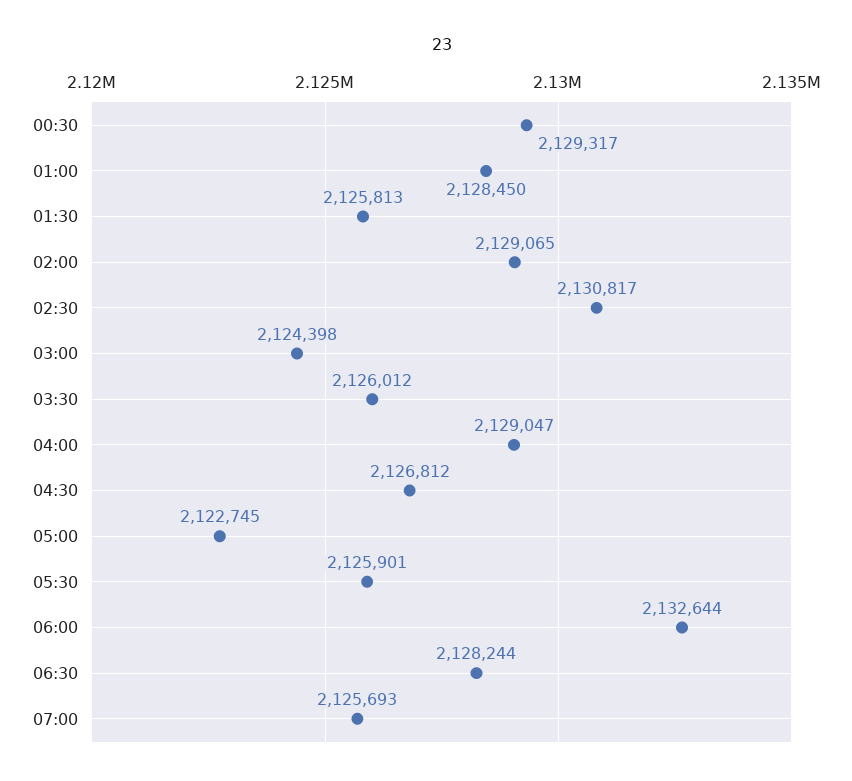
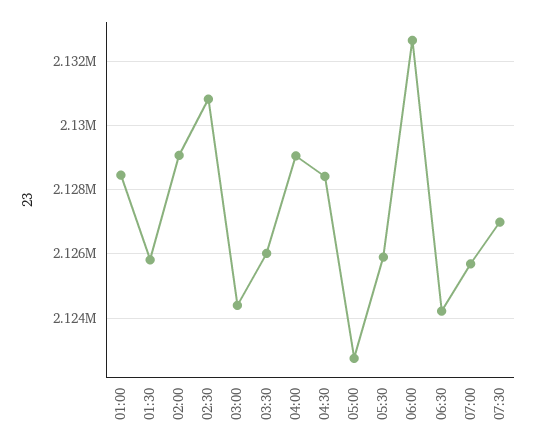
00:30: 2129317 -> none
04:30: 2126812 -> 2128400
06:30: 2128244 -> 2124200
07:30: none -> 2127000

